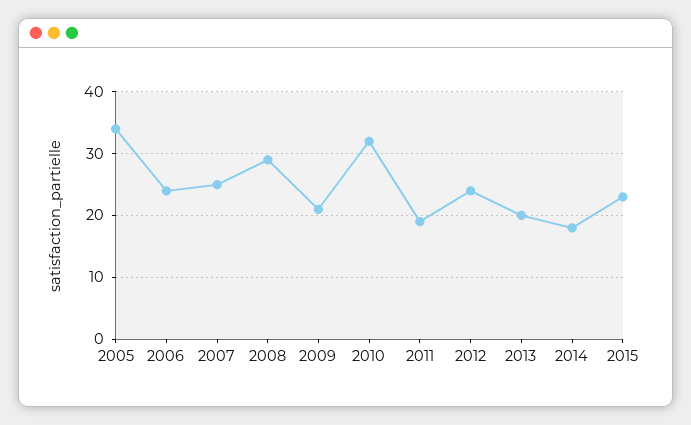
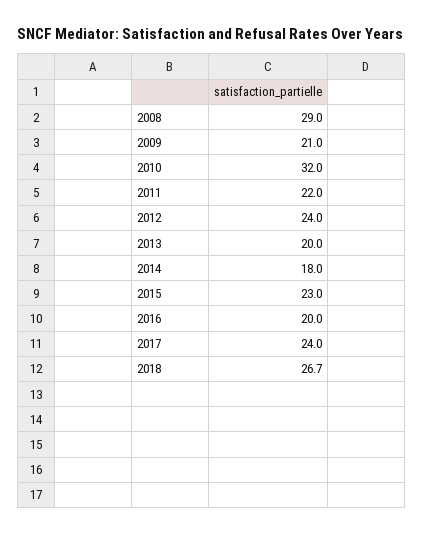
2005: 34 -> none
2006: 24 -> none
2007: 25 -> none
2011: 19 -> 22
2016: none -> 20
2017: none -> 24
2018: none -> 26.7

